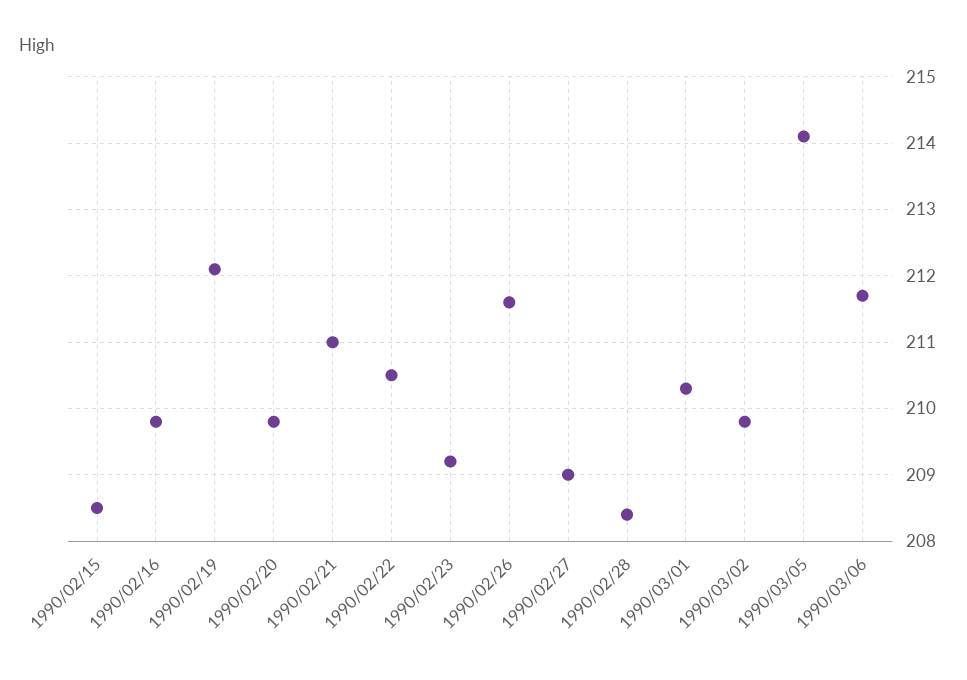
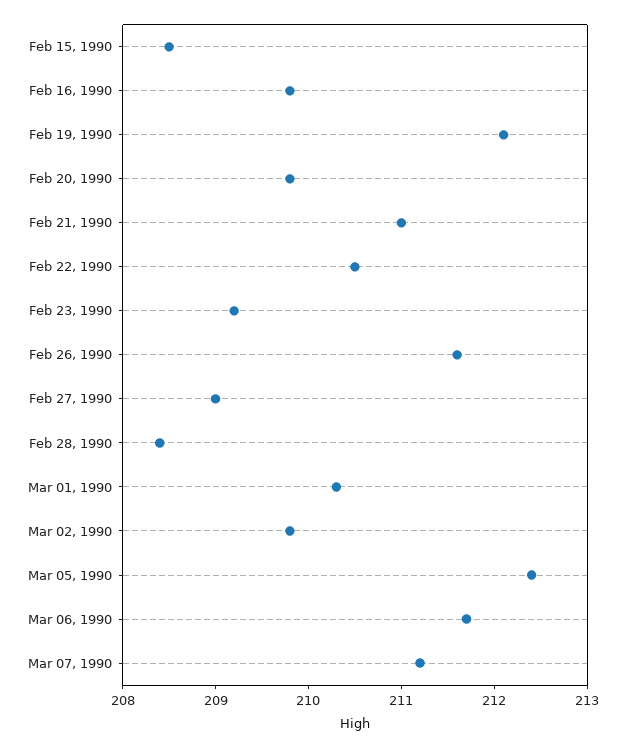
1990/03/05: 214.1 -> 212.4
Mar 07, 1990: none -> 211.2

